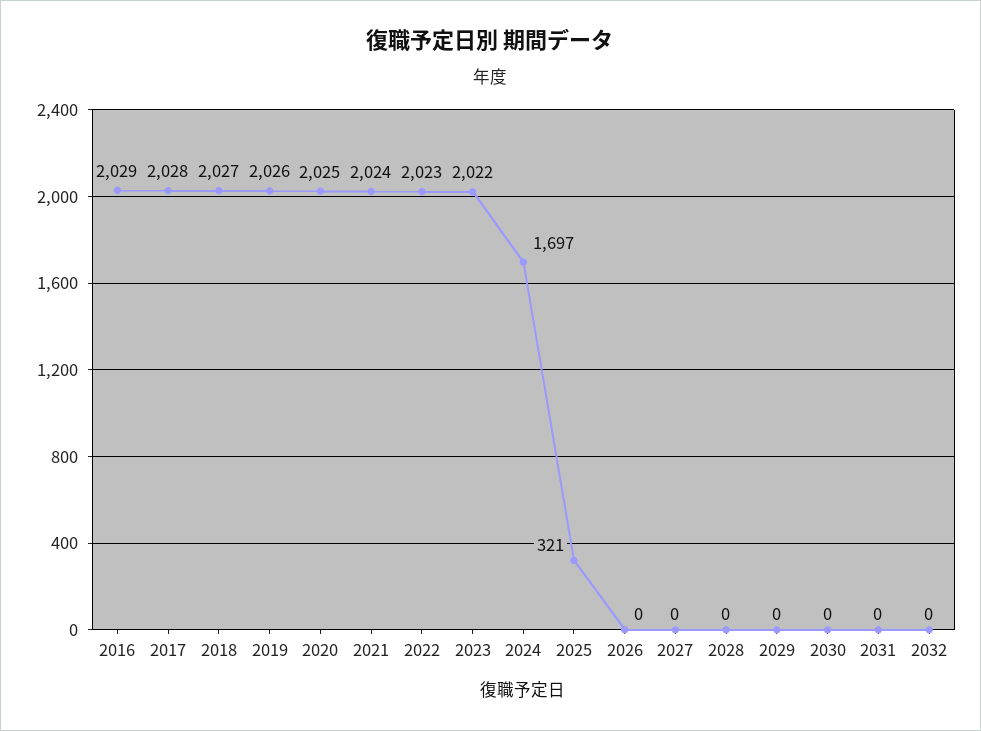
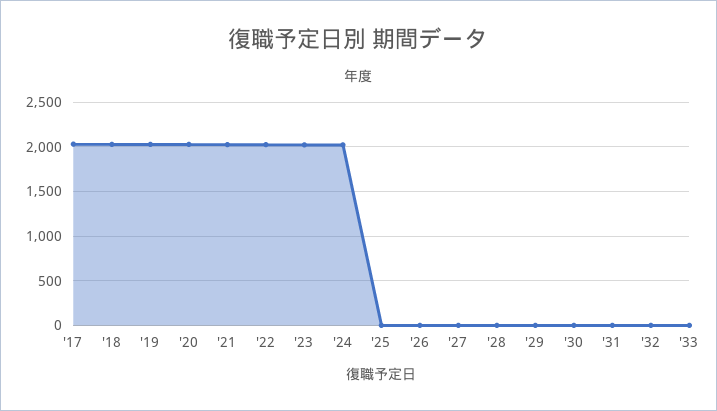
2016: 2029 -> none
2024: 1697 -> 2000
2025: 321 -> 0
'33: none -> 0

